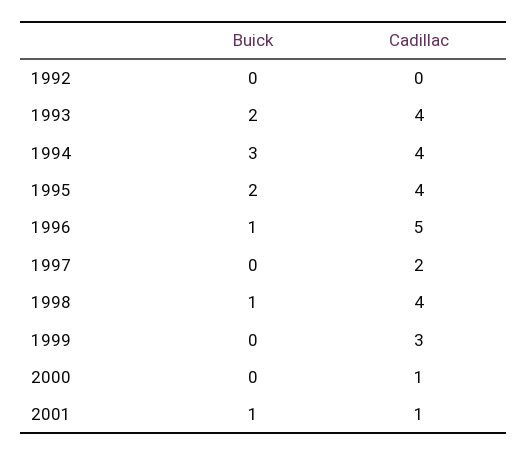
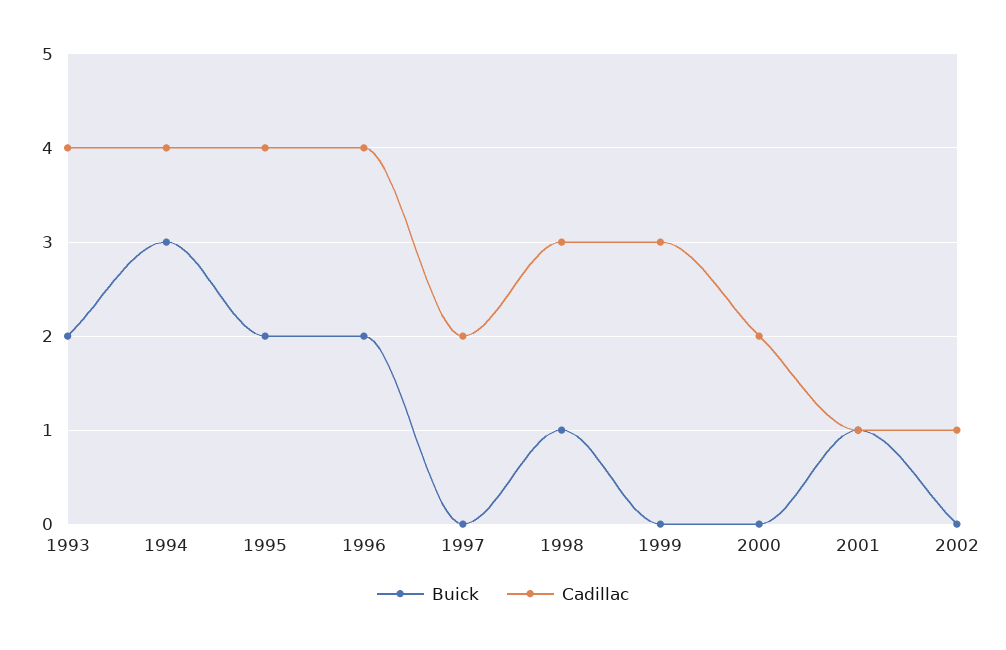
Buick, 1992: 0 -> none
Cadillac, 1992: 0 -> none
Buick, 1996: 1 -> 2
Cadillac, 1996: 5 -> 4
Cadillac, 1998: 4 -> 3
Cadillac, 2000: 1 -> 2
Buick, 2002: none -> 0
Cadillac, 2002: none -> 1

